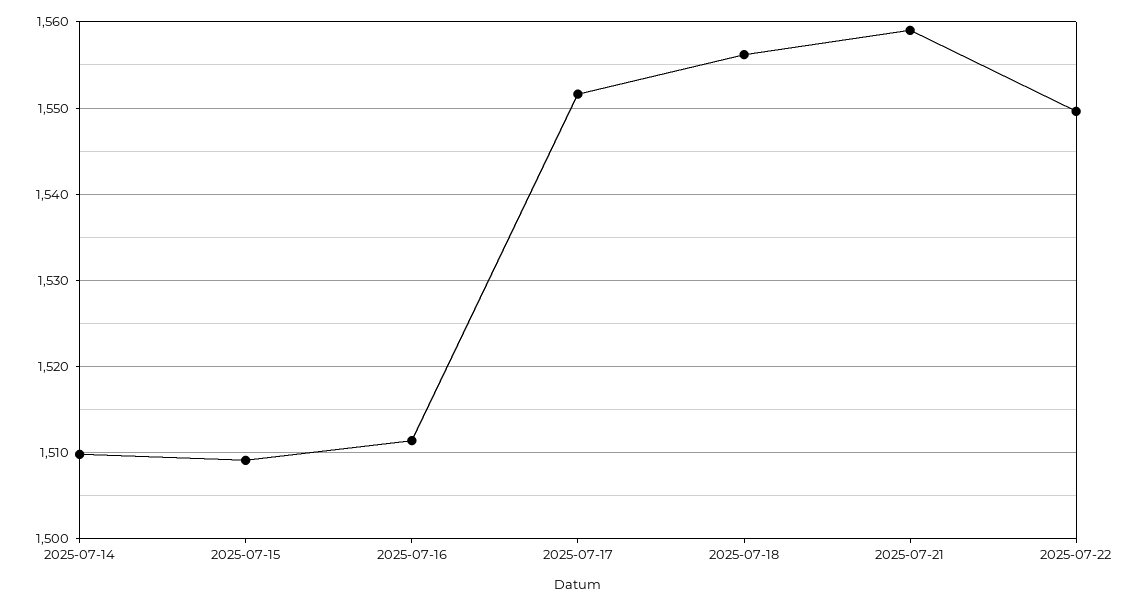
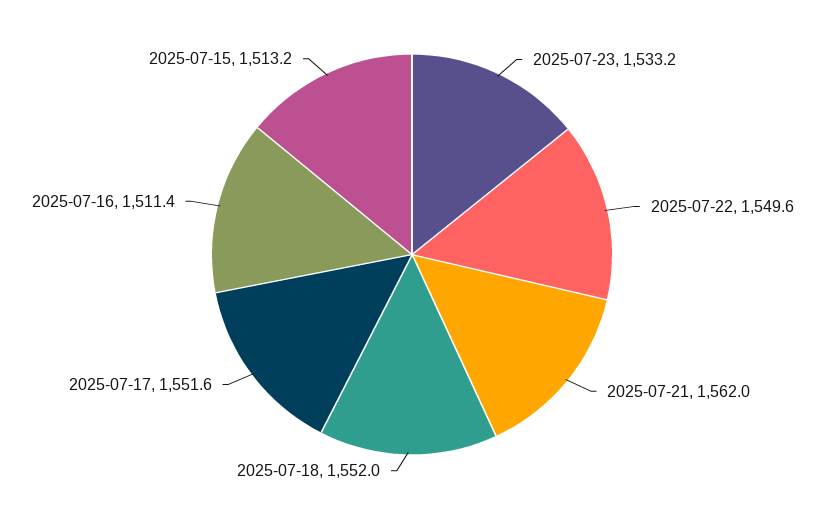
2025-07-14: 1510 -> none
2025-07-15: 1509 -> 1513.2
2025-07-18: 1556 -> 1552
2025-07-21: 1559 -> 1562
2025-07-23: none -> 1533.2

